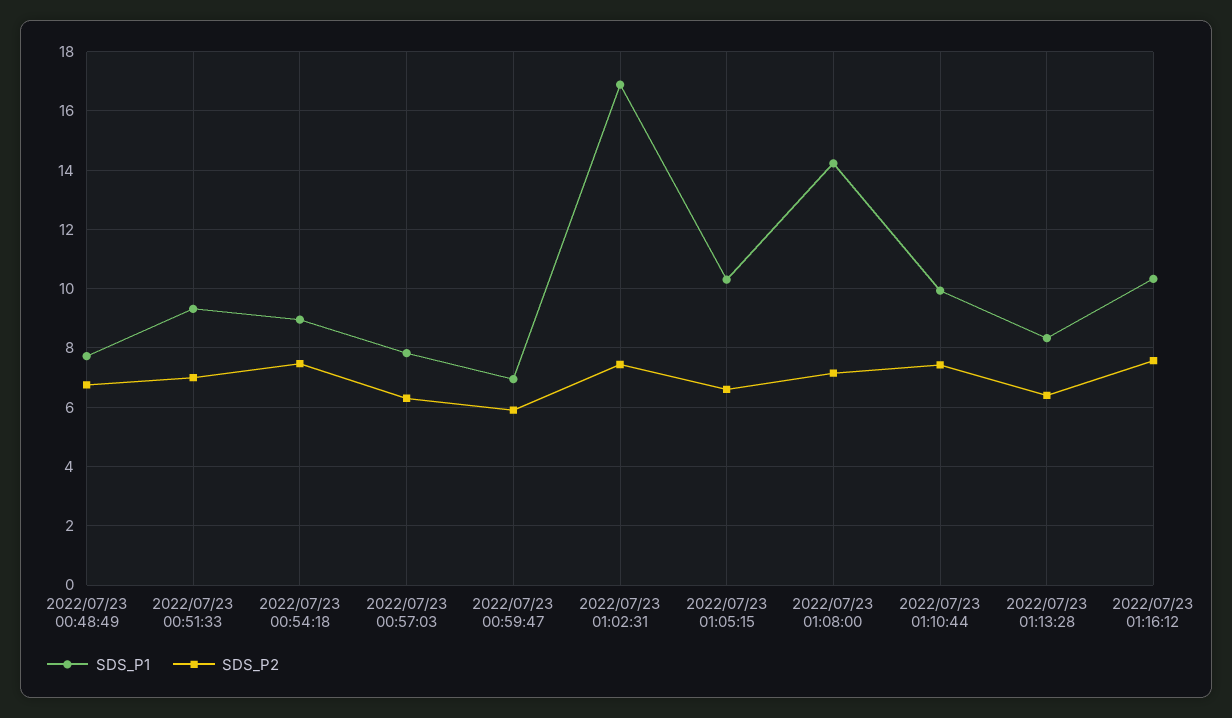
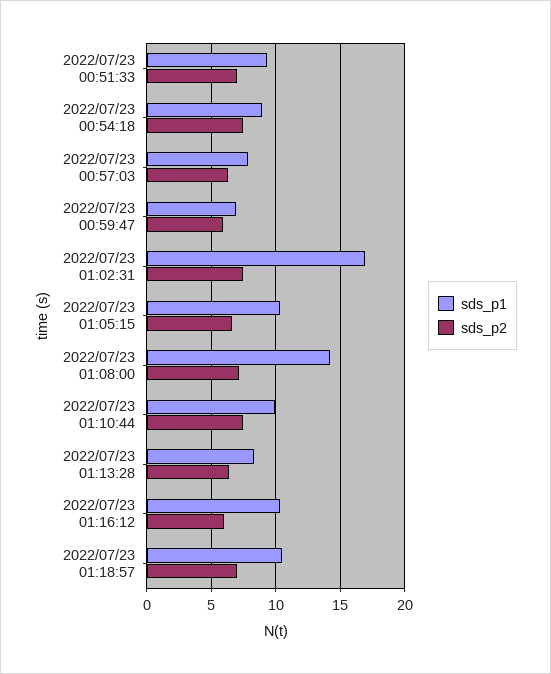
SDS_P1, 2022/07/23 00:48:49: 7.75 -> none
SDS_P2, 2022/07/23 00:48:49: 6.75 -> none
SDS_P2, 2022/07/23 01:16:12: 7.5 -> 6
SDS_P1, 2022/07/23 01:18:57: none -> 10.5
SDS_P2, 2022/07/23 01:18:57: none -> 7

